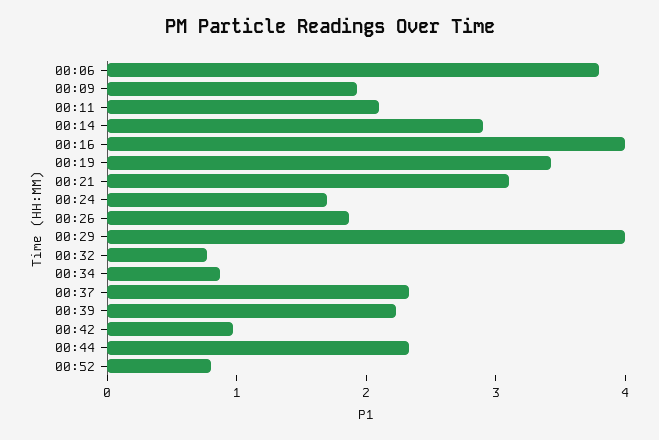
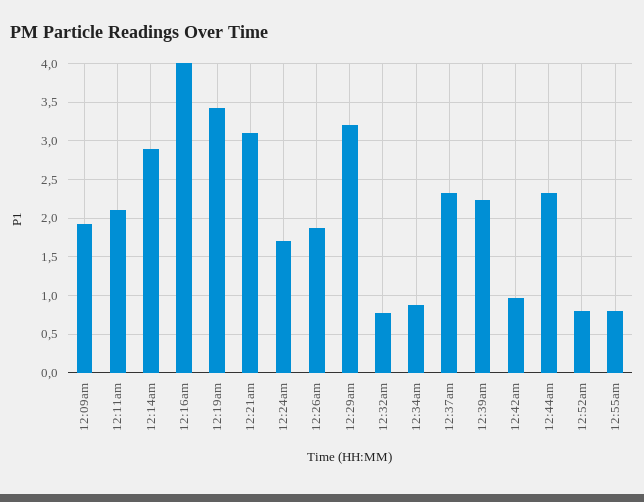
00:06: 3.8 -> none
00:29: 4 -> 3.2
12:55am: none -> 0.8

